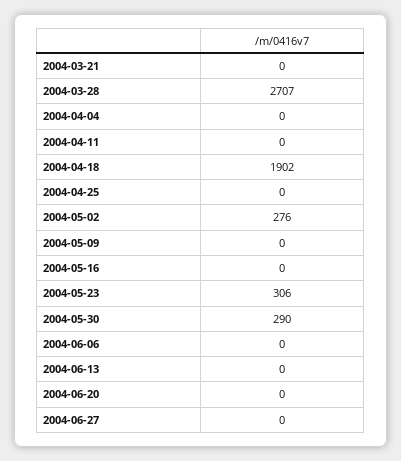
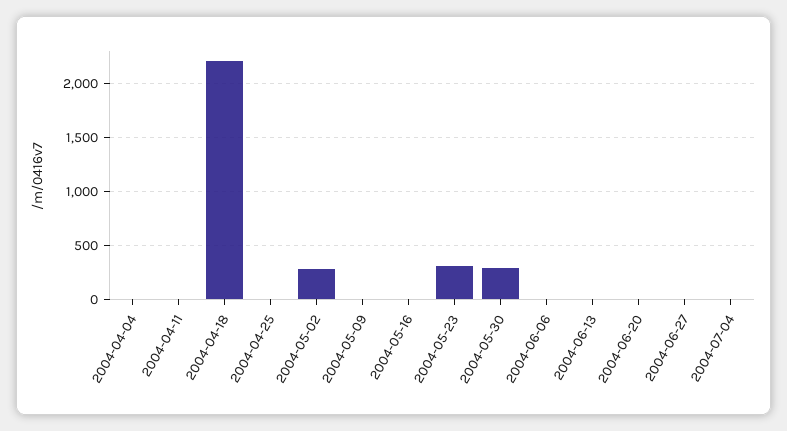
2004-03-21: 0 -> none
2004-03-28: 2707 -> none
2004-04-18: 1902 -> 2200
2004-07-04: none -> 0

